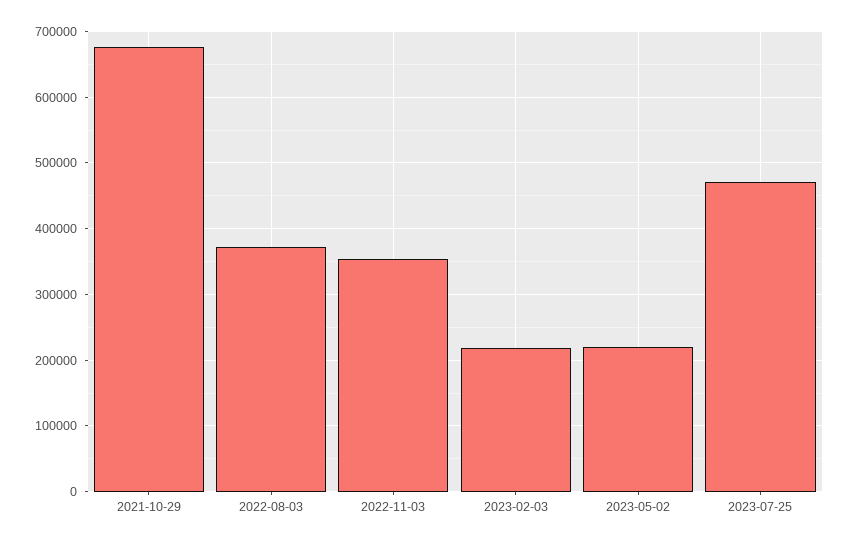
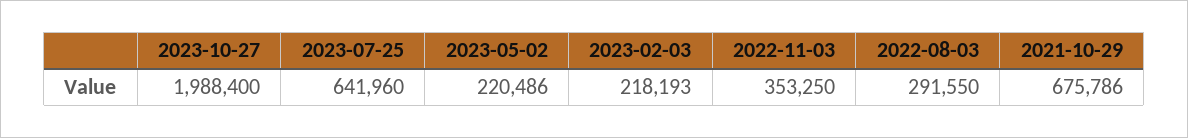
2022-08-03: 370000 -> 291550
2023-07-25: 470000 -> 641960
2023-10-27: none -> 1988400

